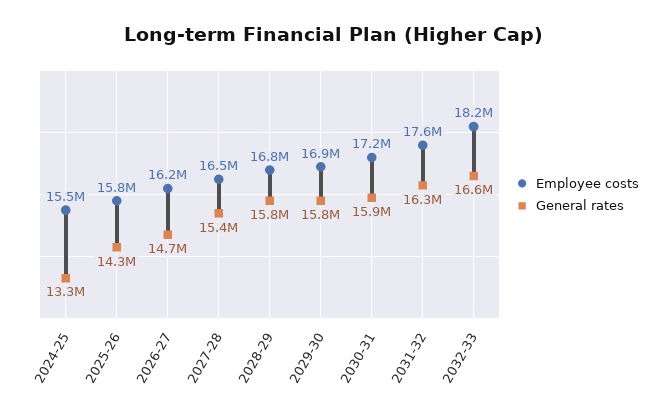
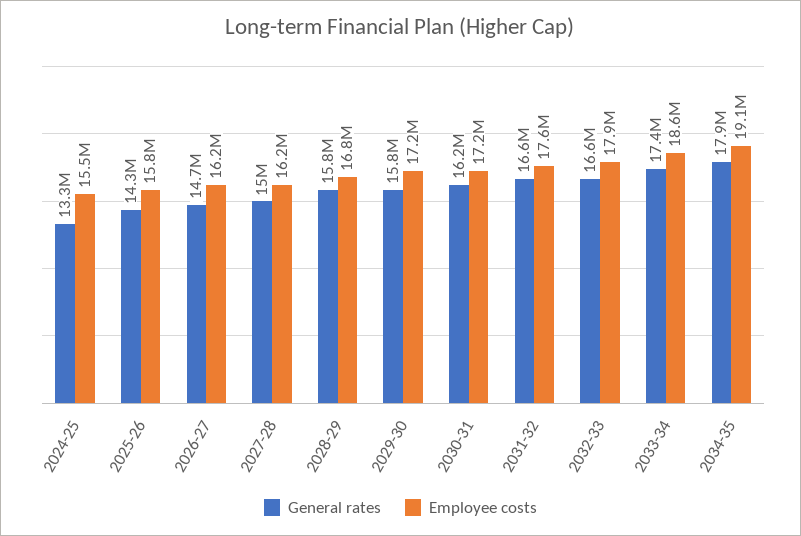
Employee costs, 2027-28: 16500000 -> 16200000
General rates, 2027-28: 15400000 -> 15000000
Employee costs, 2029-30: 16900000 -> 17200000
General rates, 2030-31: 15900000 -> 16200000
General rates, 2031-32: 16300000 -> 16600000
Employee costs, 2032-33: 18200000 -> 17900000
General rates, 2033-34: none -> 17400000
Employee costs, 2033-34: none -> 18600000
General rates, 2034-35: none -> 17900000
Employee costs, 2034-35: none -> 19100000

